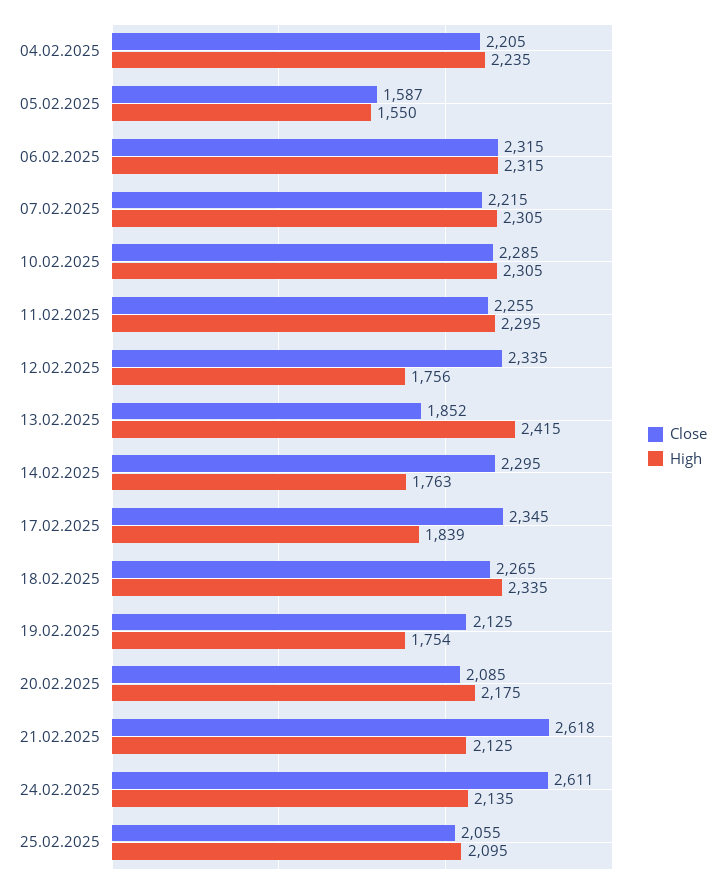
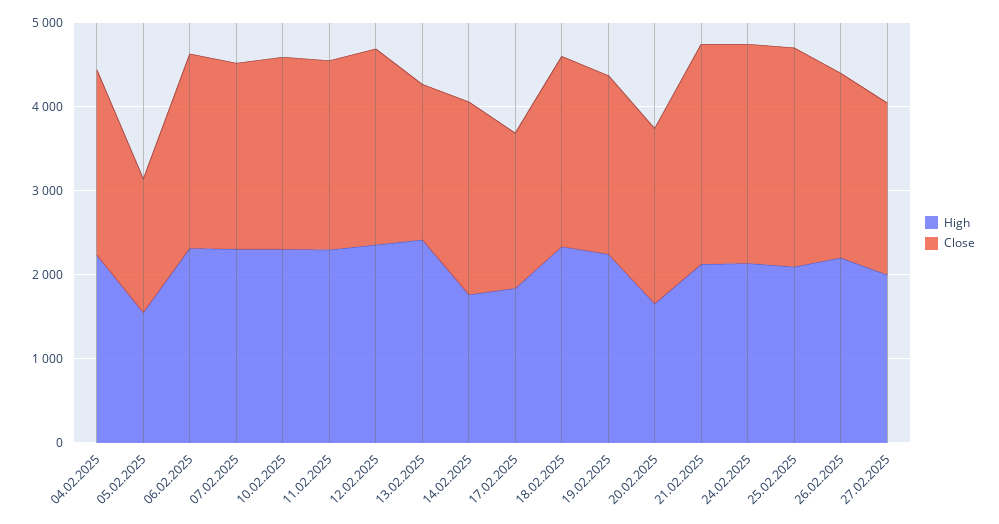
High, 12.02.2025: 1756 -> 2400
Close, 17.02.2025: 2345 -> 1800
High, 19.02.2025: 1754 -> 2200
High, 20.02.2025: 2175 -> 1600
Close, 25.02.2025: 2055 -> 2600
High, 26.02.2025: none -> 2200
Close, 26.02.2025: none -> 2200
High, 27.02.2025: none -> 2000
Close, 27.02.2025: none -> 2000

